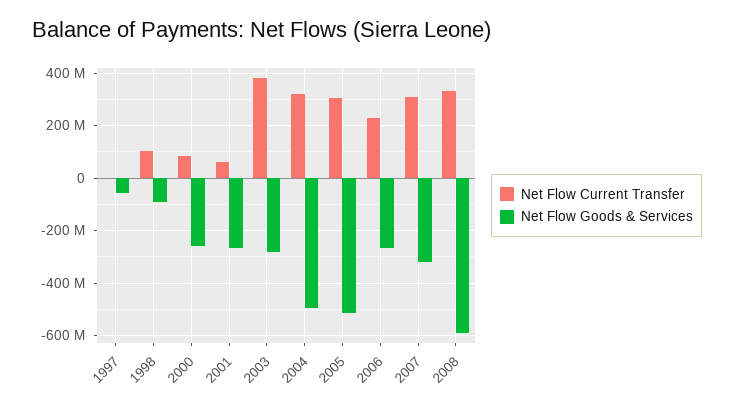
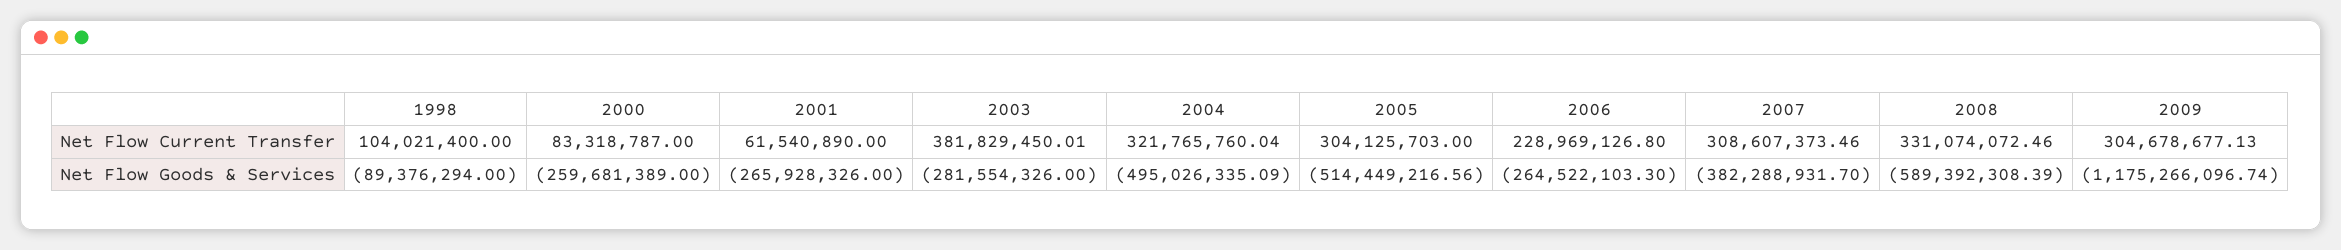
Net Flow Current Transfer, 1997: 0 -> none
Net Flow Goods & Services, 1997: -50000000 -> none
Net Flow Goods & Services, 2007: -325000000 -> -382288931.7
Net Flow Current Transfer, 2009: none -> 304678677.13
Net Flow Goods & Services, 2009: none -> -1175266096.74

